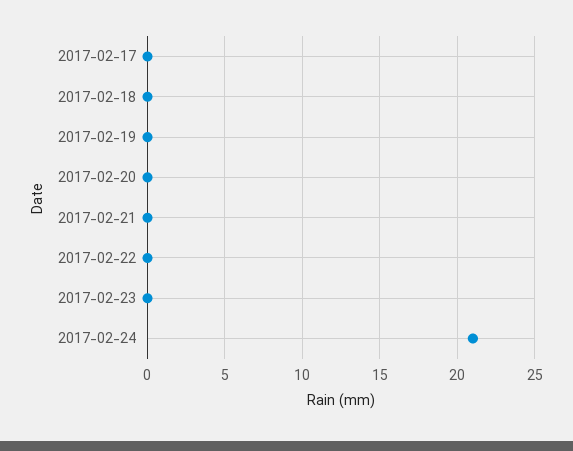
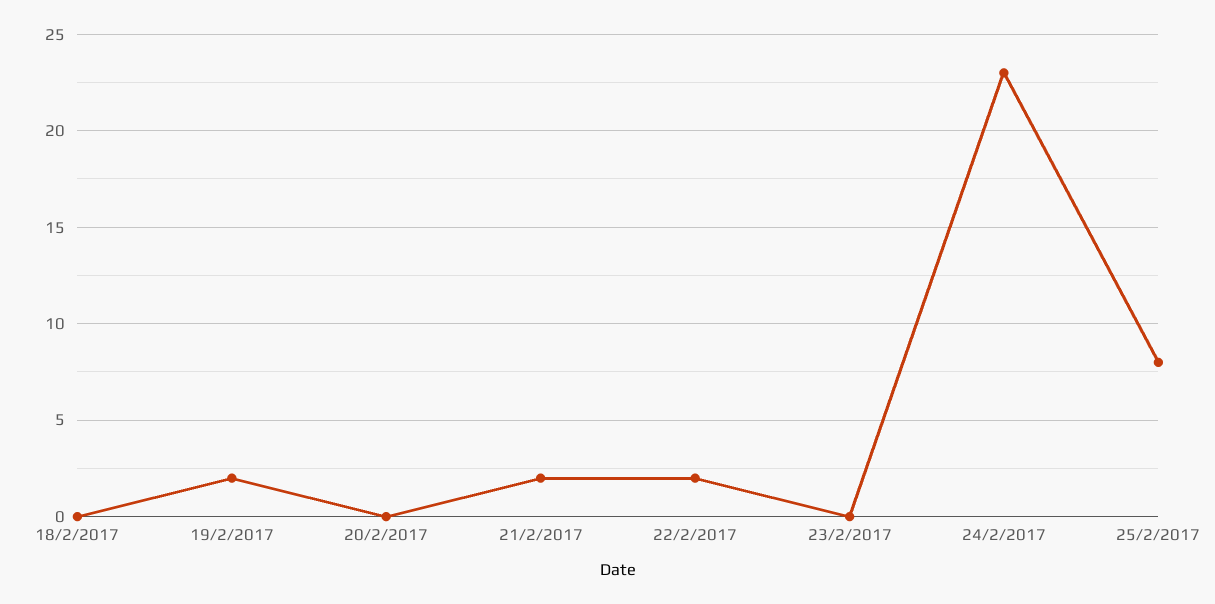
2017-02-17: 0 -> none
2017-02-19: 0 -> 2
2017-02-21: 0 -> 2
2017-02-22: 0 -> 2
2017-02-24: 21 -> 23
25/2/2017: none -> 8

